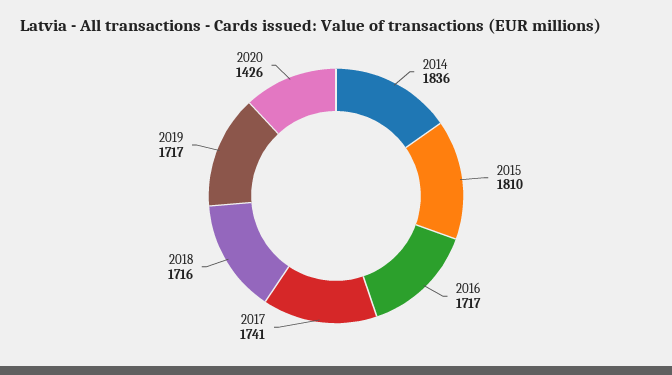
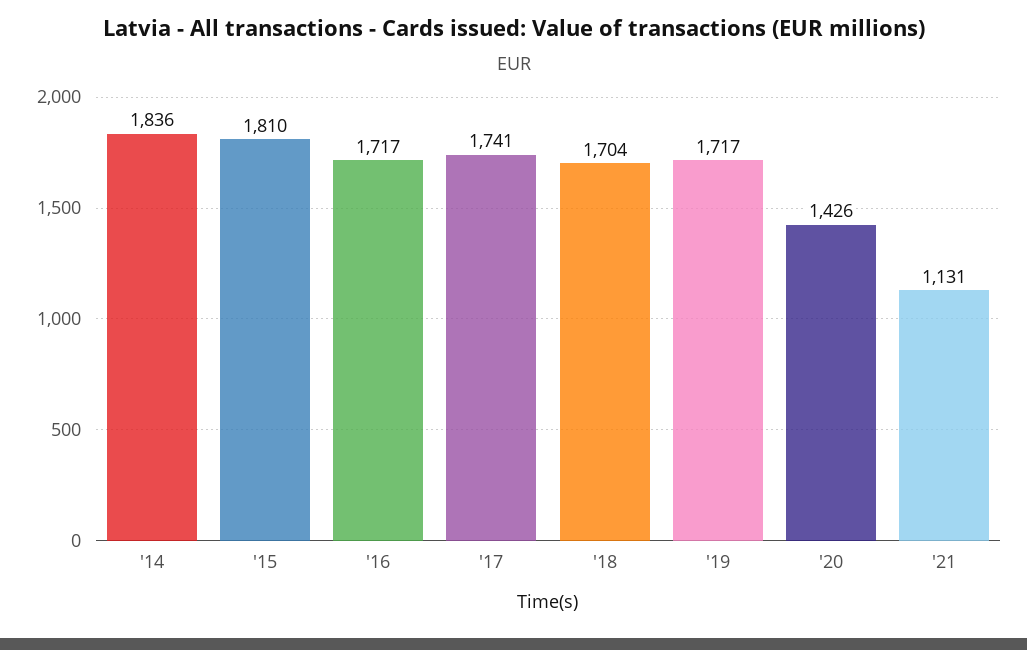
2018: 1716 -> 1704
'21: none -> 1131

